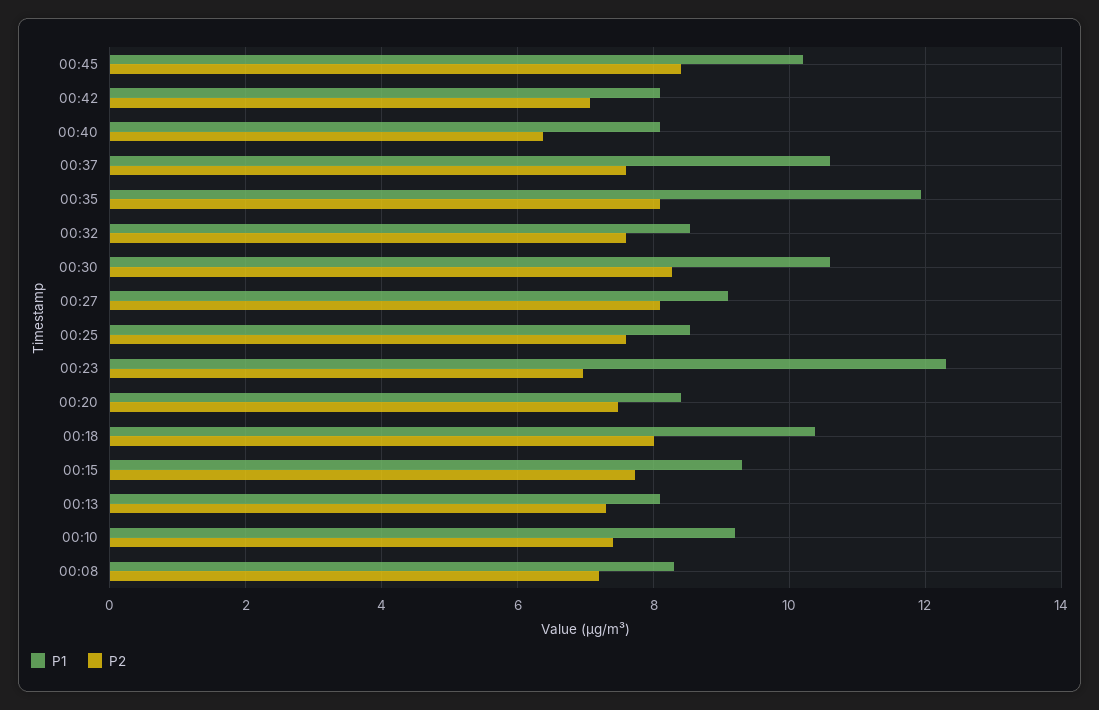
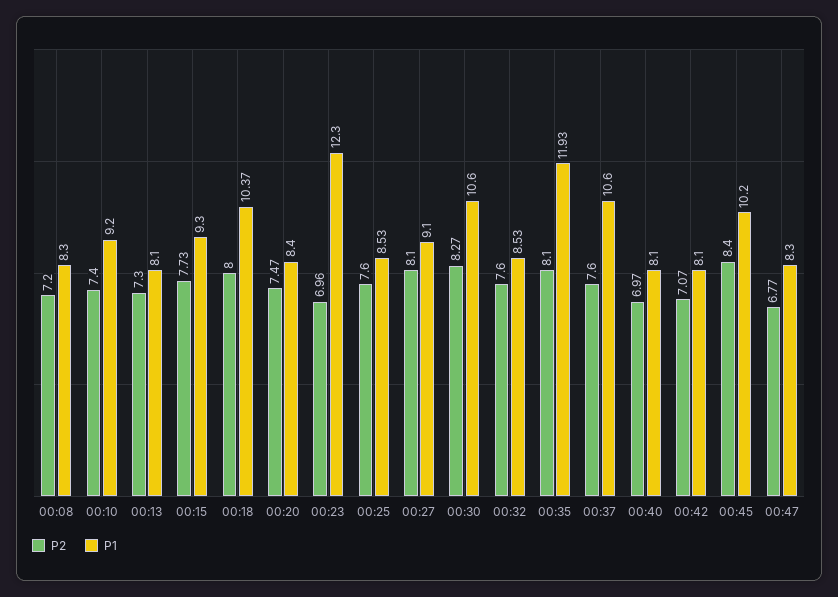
P2, 00:40: 6.4 -> 6.97
P2, 00:47: none -> 6.77
P1, 00:47: none -> 8.3

